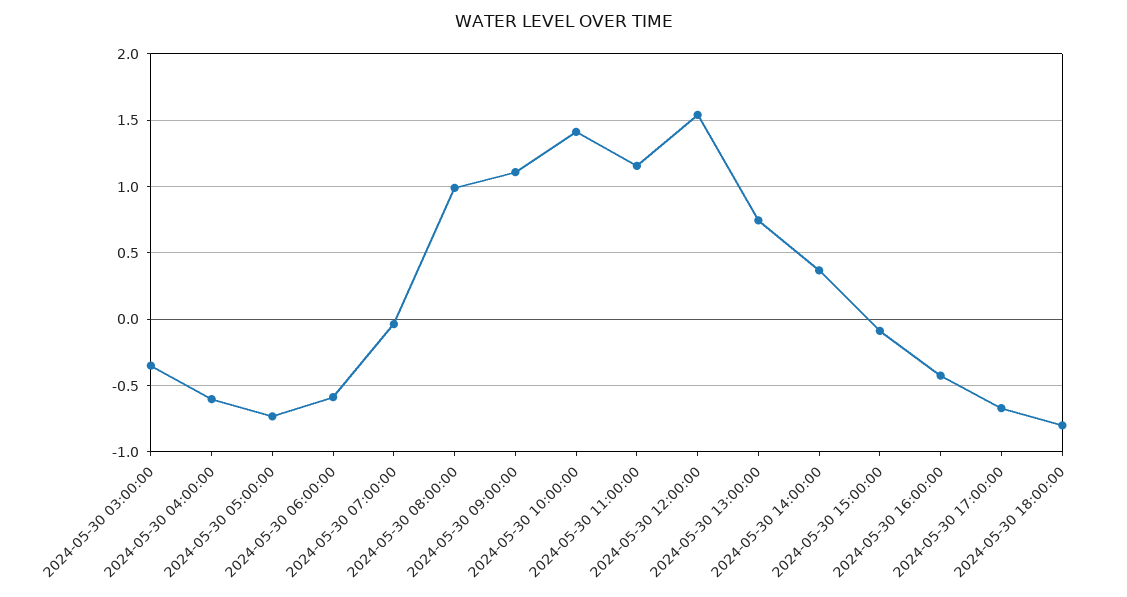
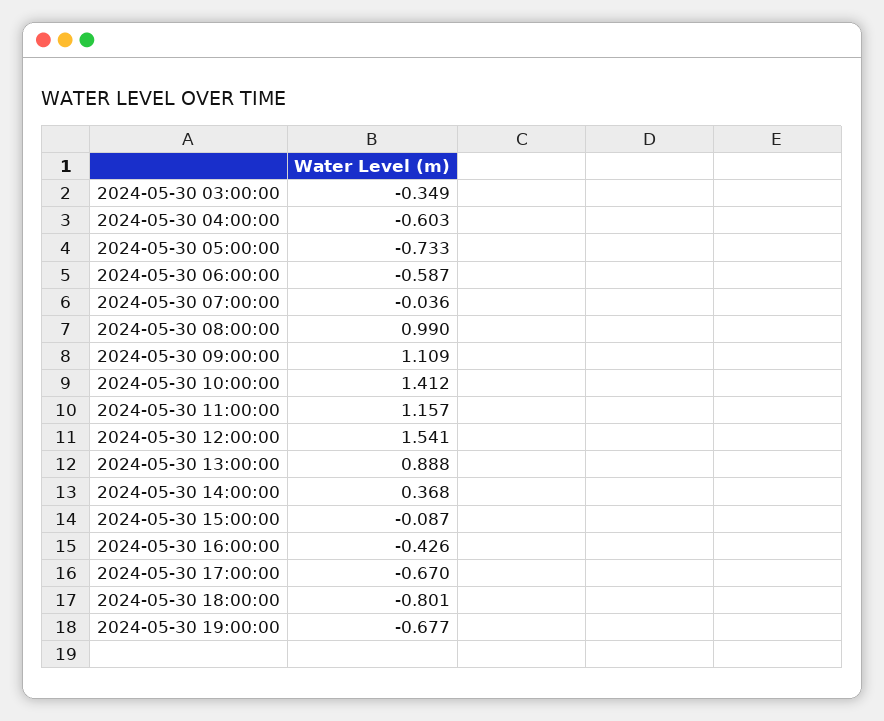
2024-05-30 13:00:00: 0.75 -> 0.888
2024-05-30 19:00:00: none -> -0.677

